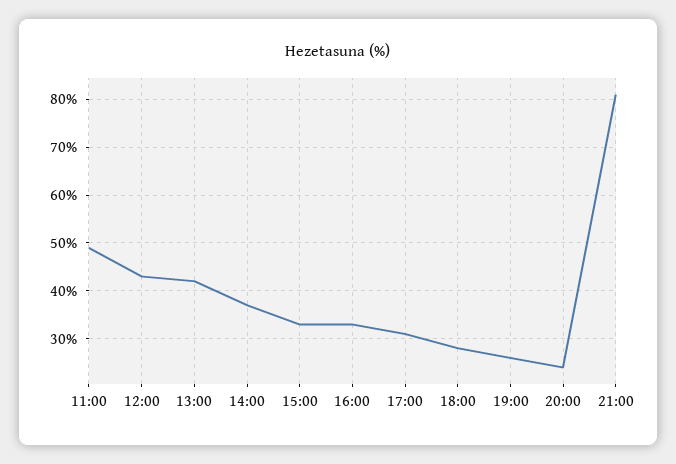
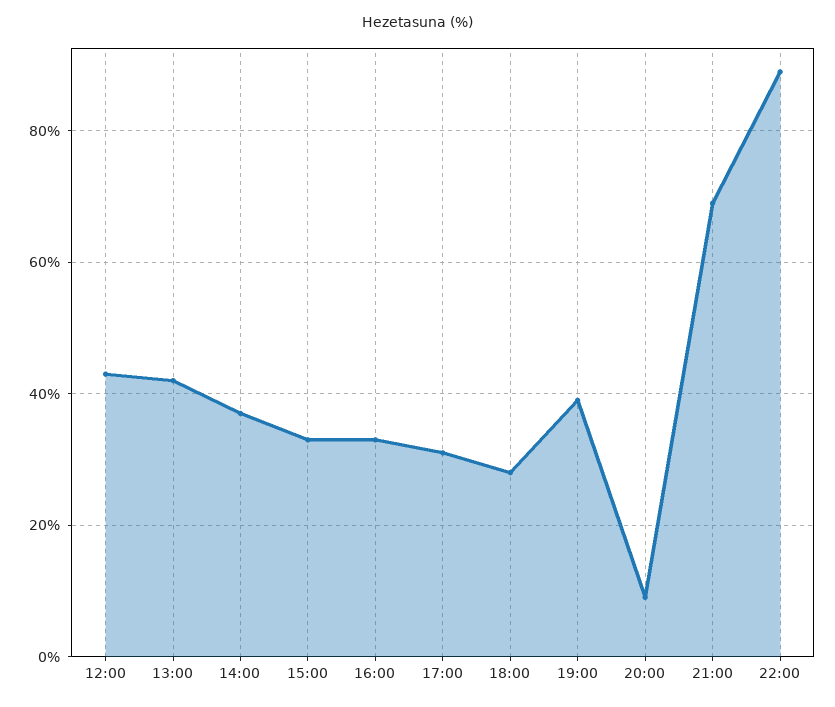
11:00: 50 -> none
19:00: 25 -> 40
20:00: 25 -> 10
21:00: 80 -> 70
22:00: none -> 90

